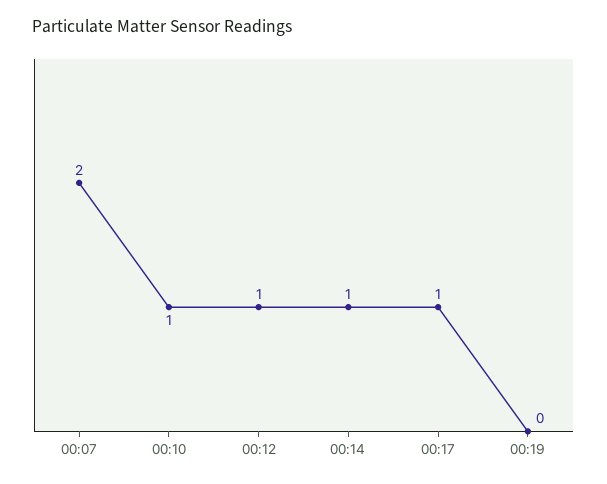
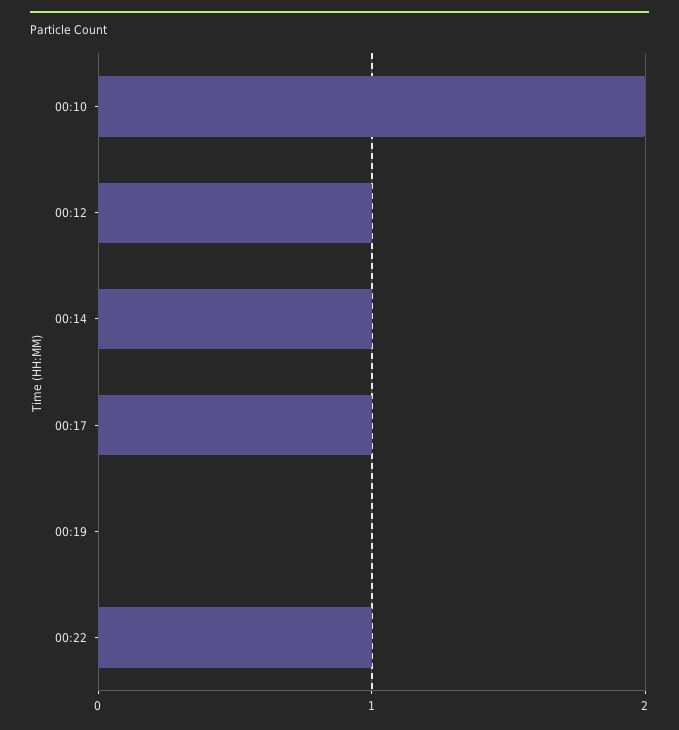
00:07: 2 -> none
00:10: 1 -> 2
00:22: none -> 1

